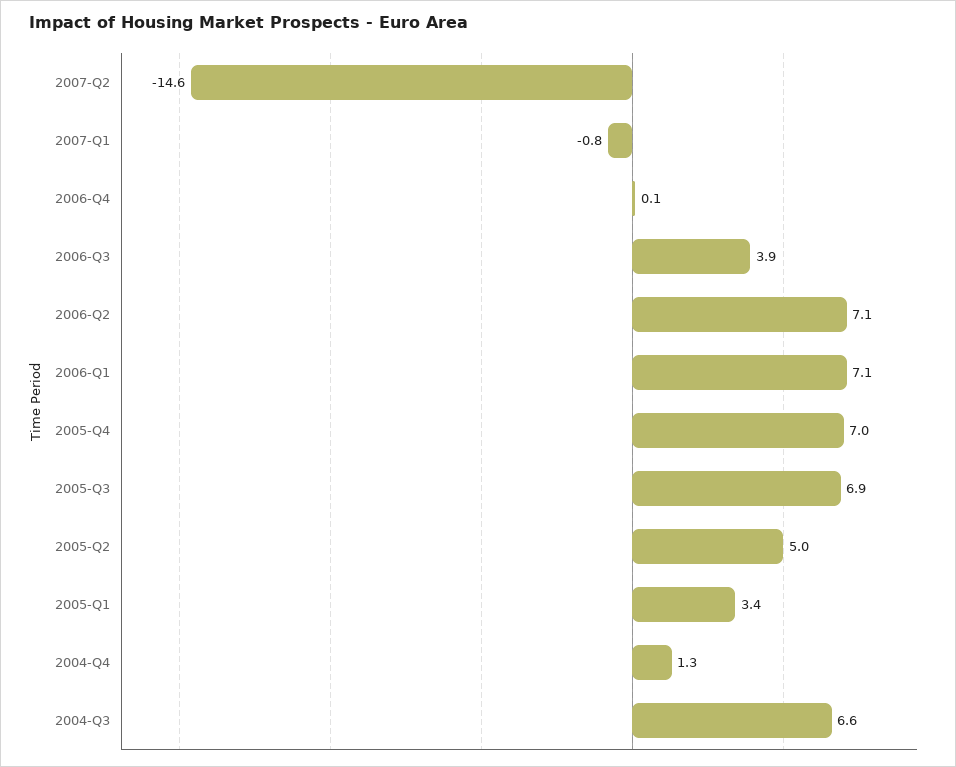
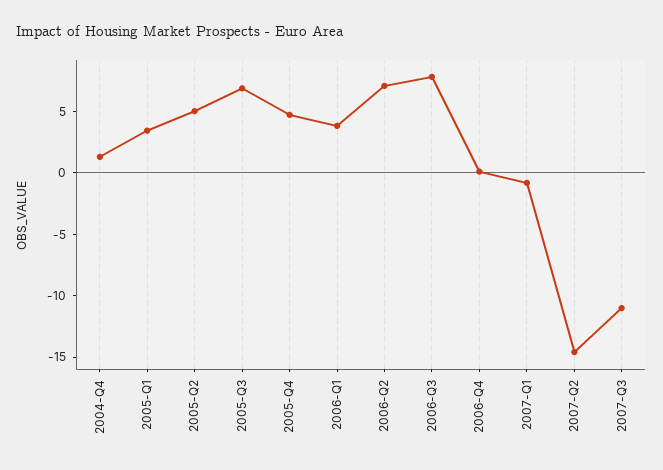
2006-Q3: 3.9 -> 8
2006-Q1: 7.1 -> 4
2005-Q4: 7 -> 5
2004-Q3: 6.6 -> none
2007-Q3: none -> -11

